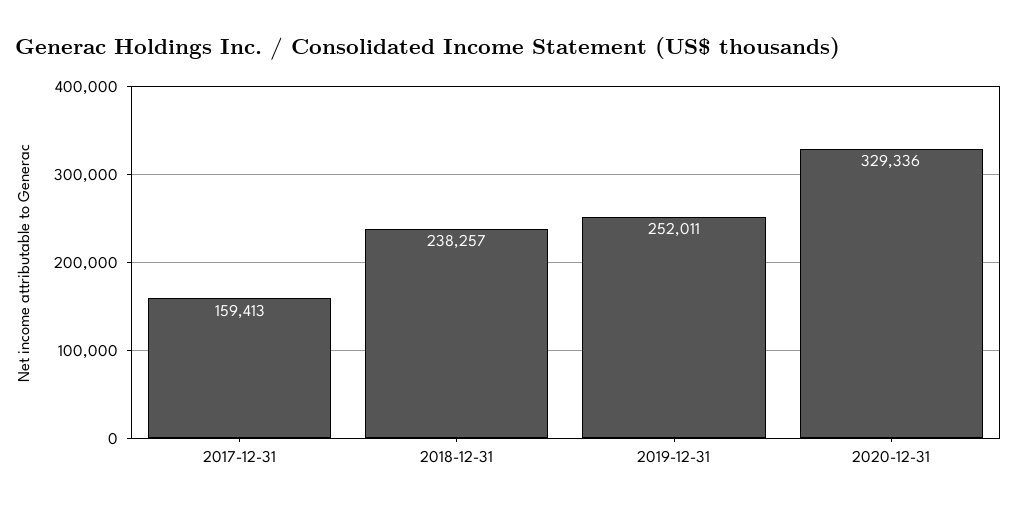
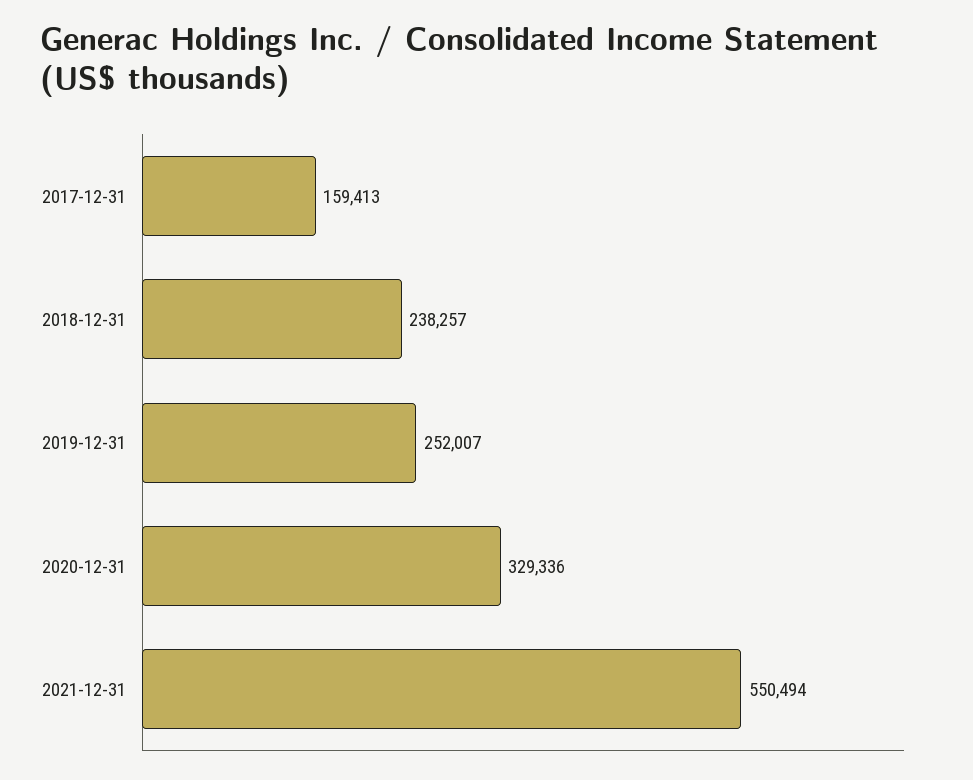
2019-12-31: 252011 -> 252007
2021-12-31: none -> 550494

